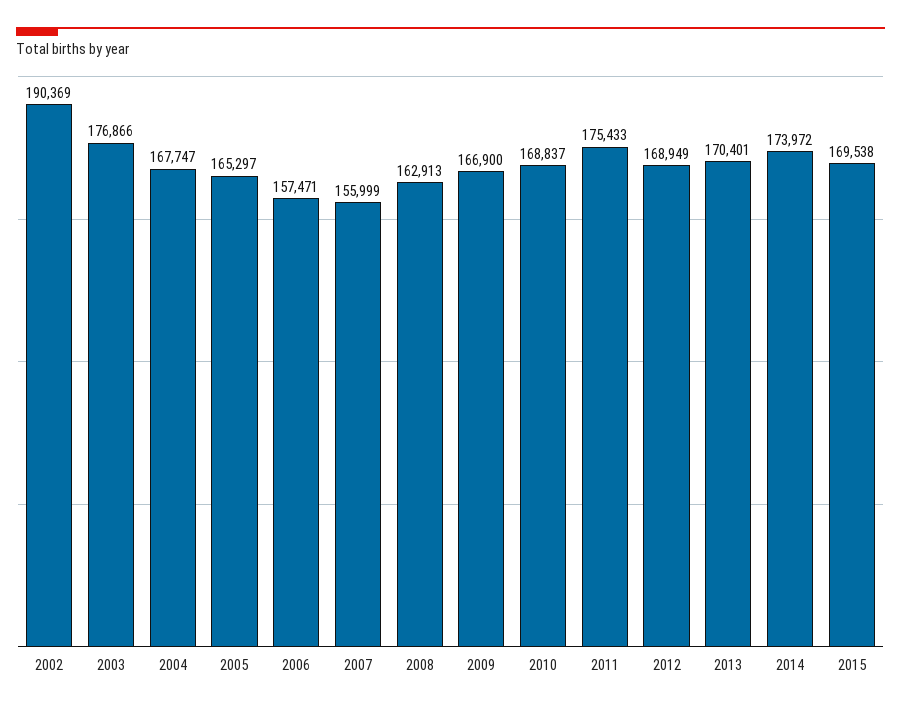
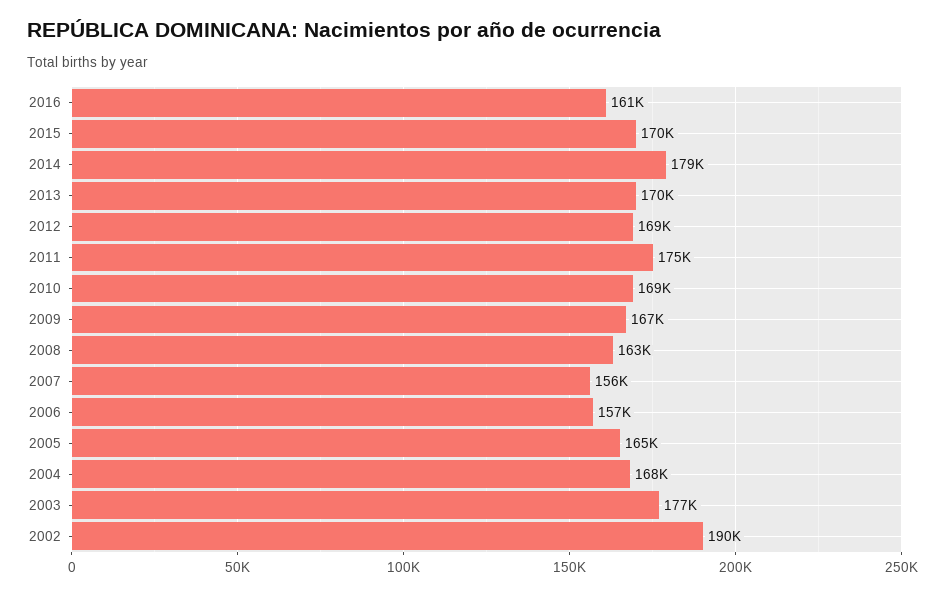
2014: 173972 -> 179000
2016: none -> 161000

